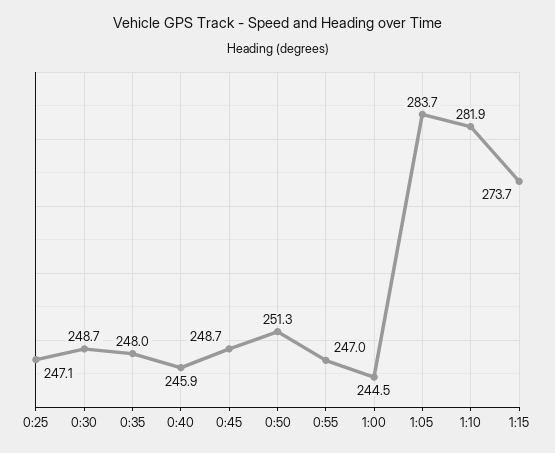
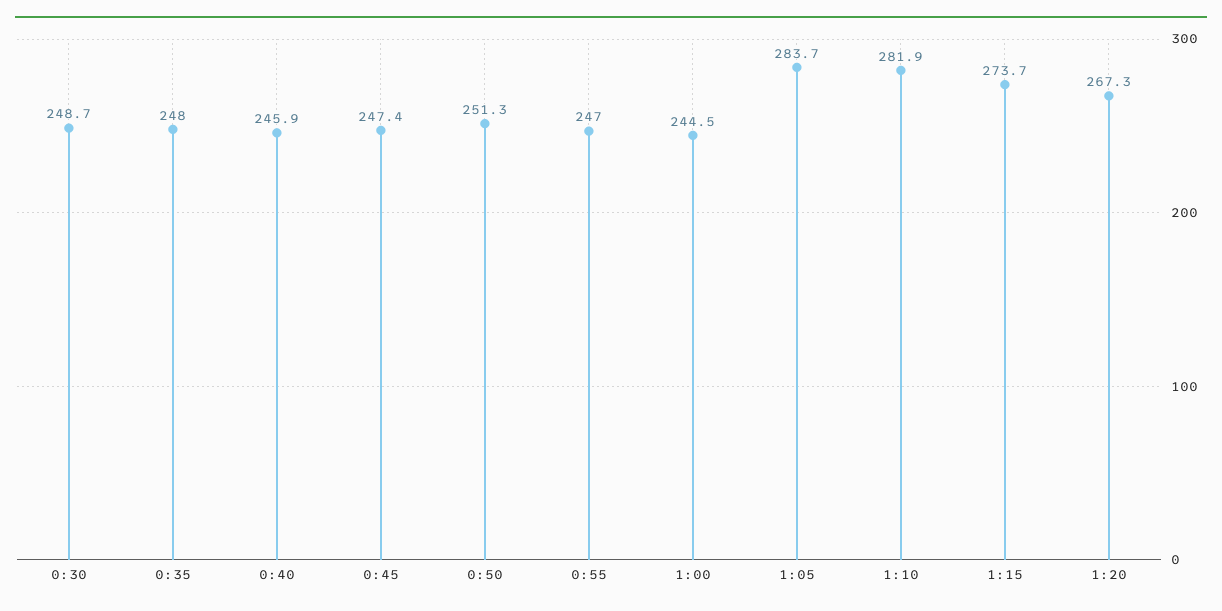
0:25: 247.1 -> none
0:45: 248.7 -> 247.4
1:20: none -> 267.3

